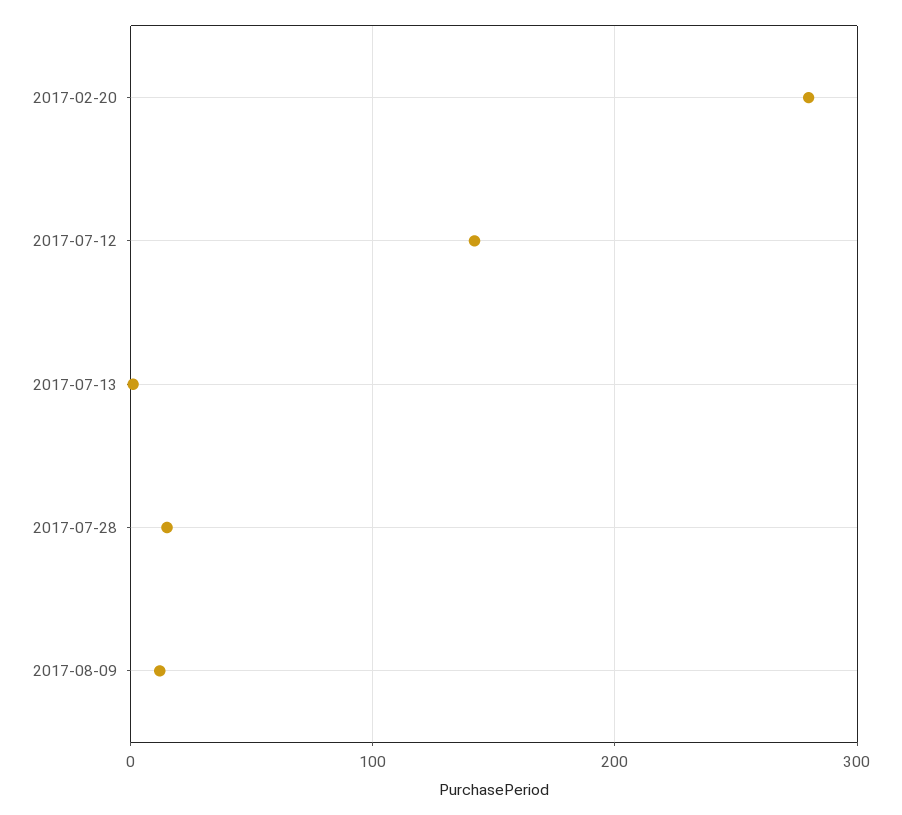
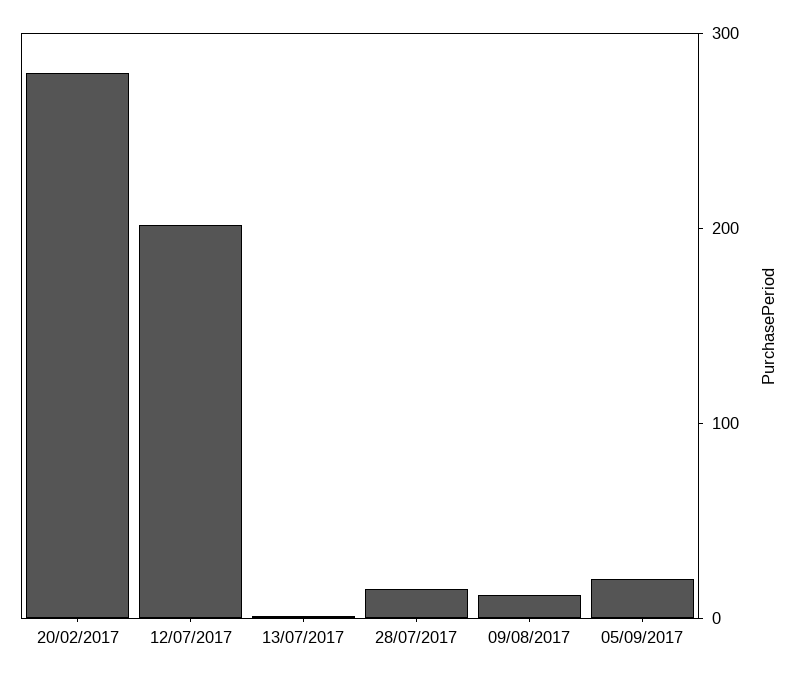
2017-07-12: 140 -> 200
05/09/2017: none -> 20

